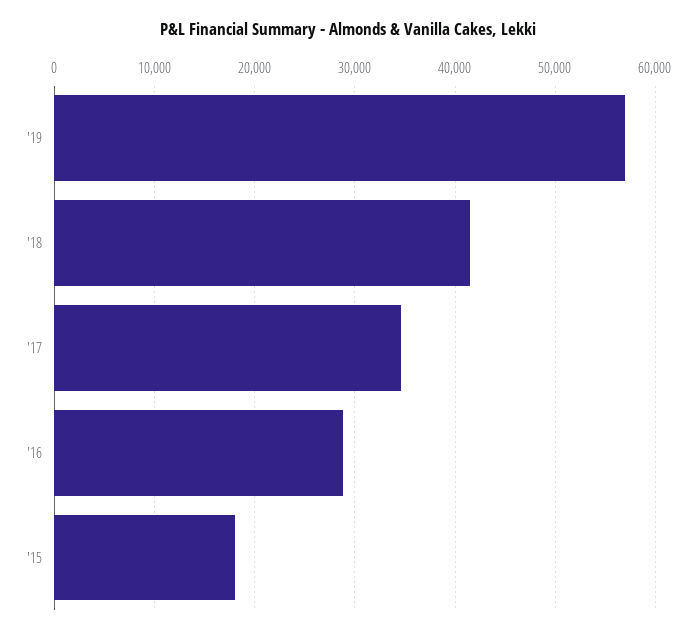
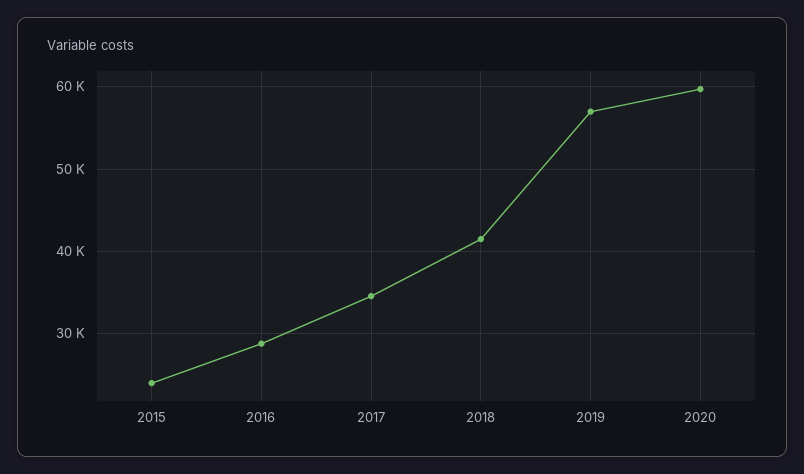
'15: 18000 -> 24000
2020: none -> 60000

